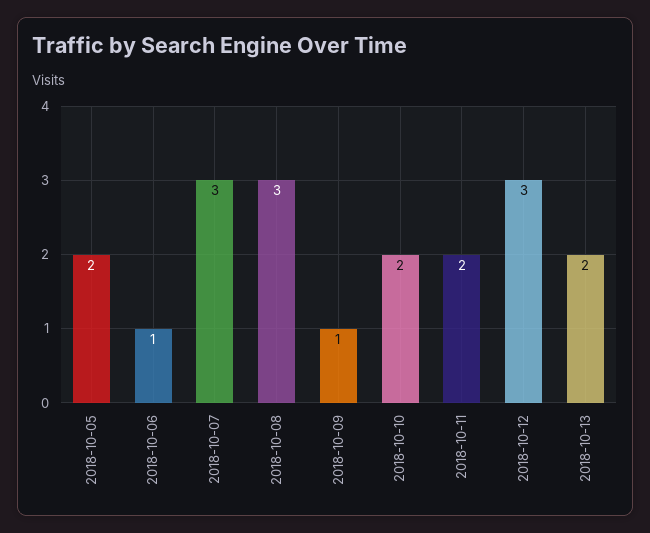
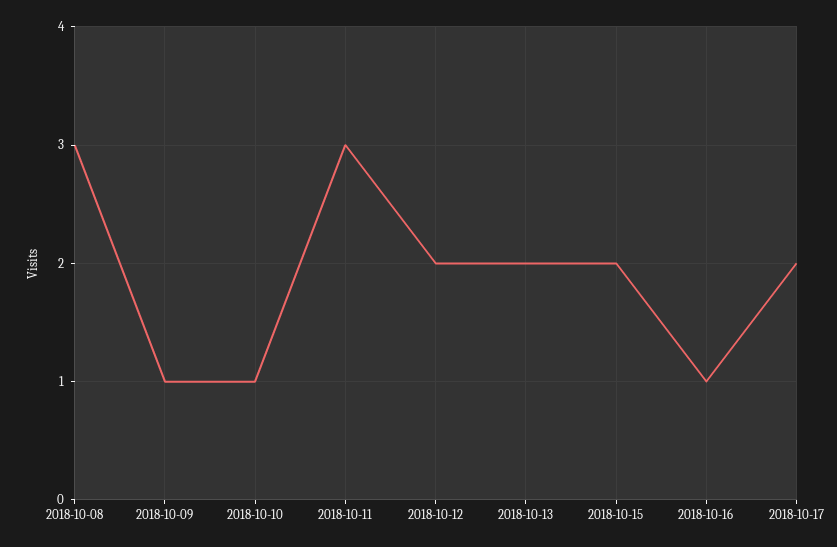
2018-10-05: 2 -> none
2018-10-06: 1 -> none
2018-10-07: 3 -> none
2018-10-10: 2 -> 1
2018-10-11: 2 -> 3
2018-10-12: 3 -> 2
2018-10-15: none -> 2
2018-10-16: none -> 1
2018-10-17: none -> 2

